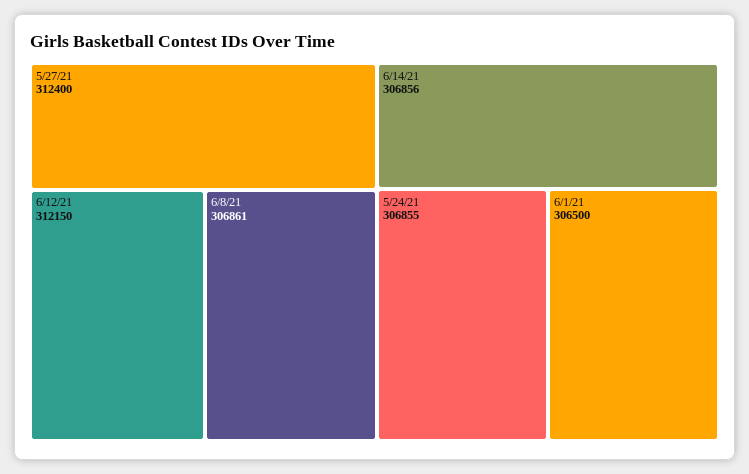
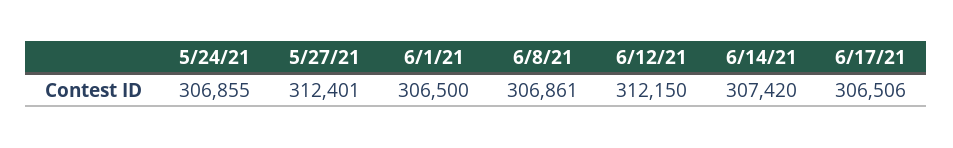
5/27/21: 312400 -> 312401
6/14/21: 306856 -> 307420
6/17/21: none -> 306506

